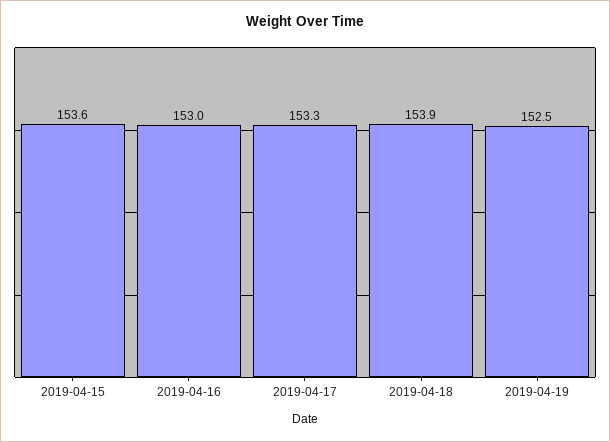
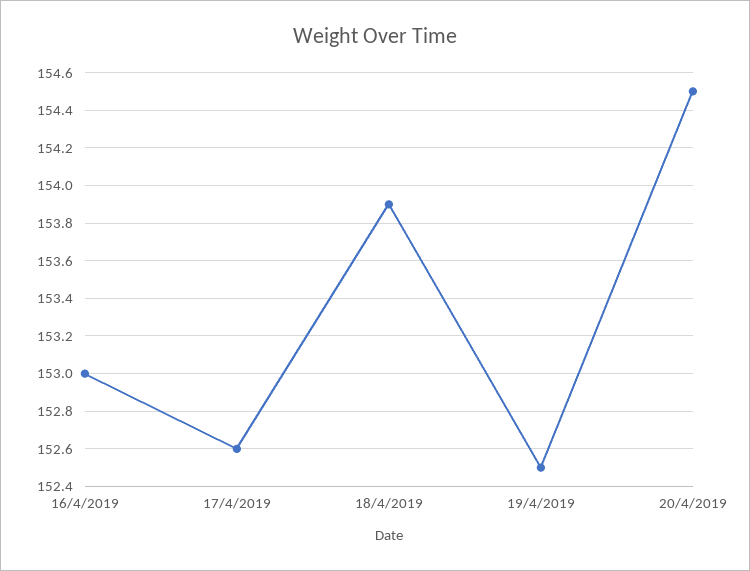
2019-04-15: 153.6 -> none
2019-04-17: 153.3 -> 152.6
20/4/2019: none -> 154.5

